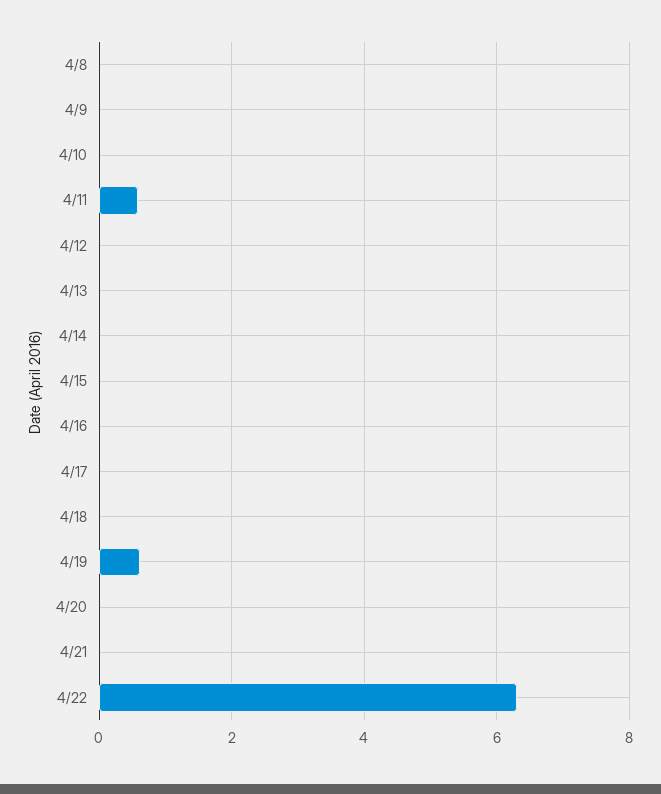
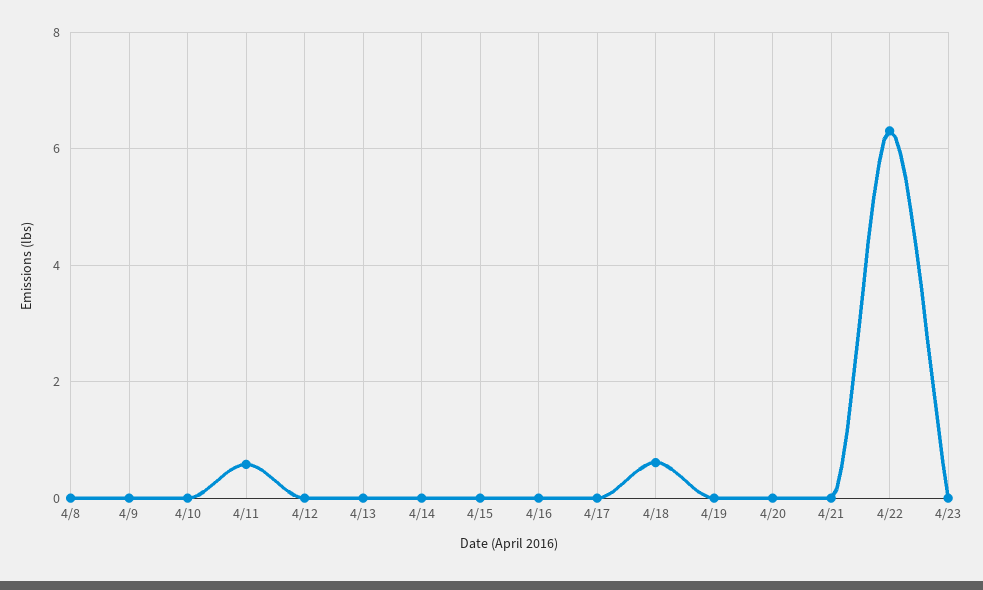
4/18: 0 -> 0.6
4/19: 0.6 -> 0
4/23: none -> 0

